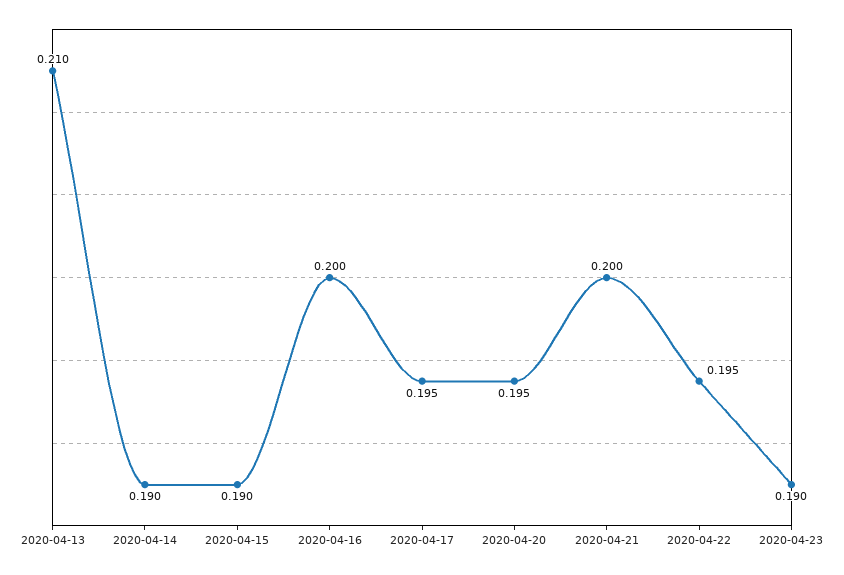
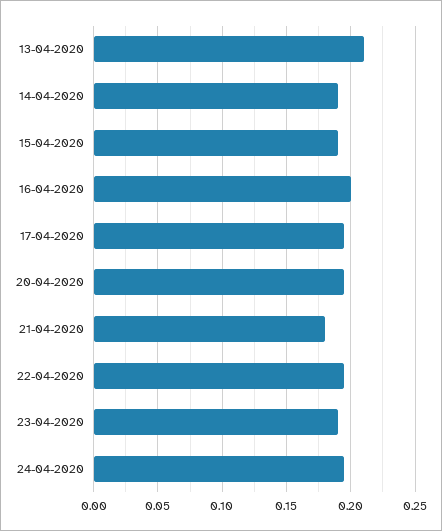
2020-04-21: 0.2 -> 0.18
24-04-2020: none -> 0.195

